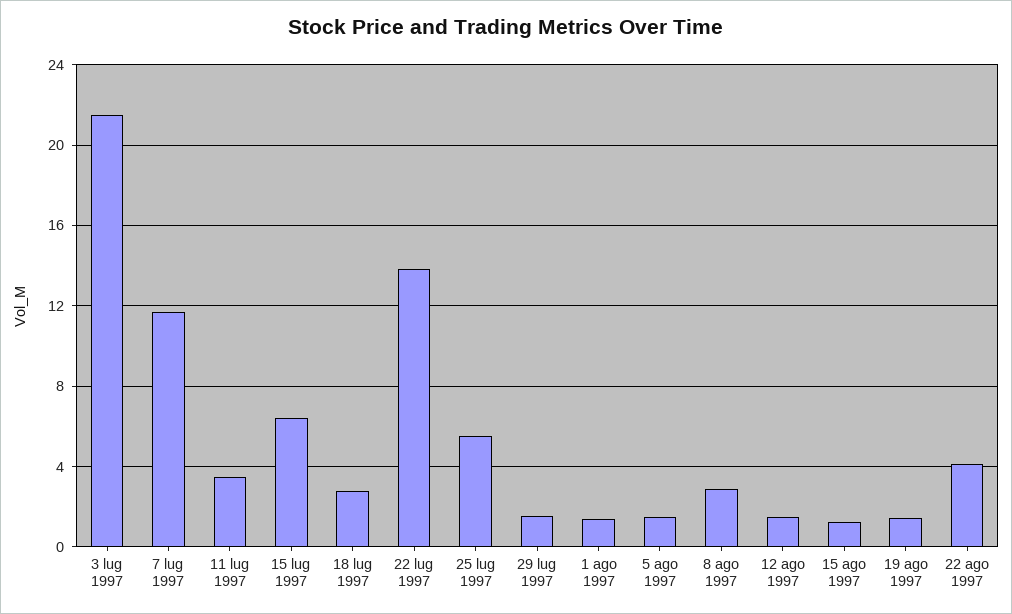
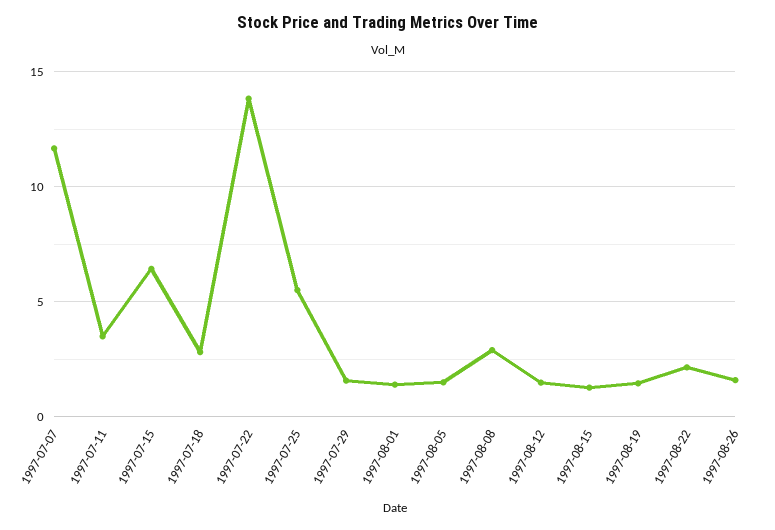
3 lug 1997: 21.5 -> none
22 ago 1997: 4 -> 2
1997-08-26: none -> 1.5

